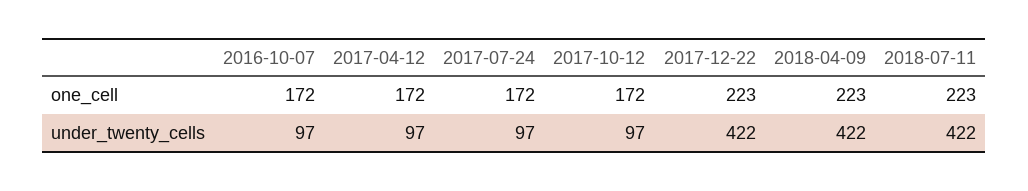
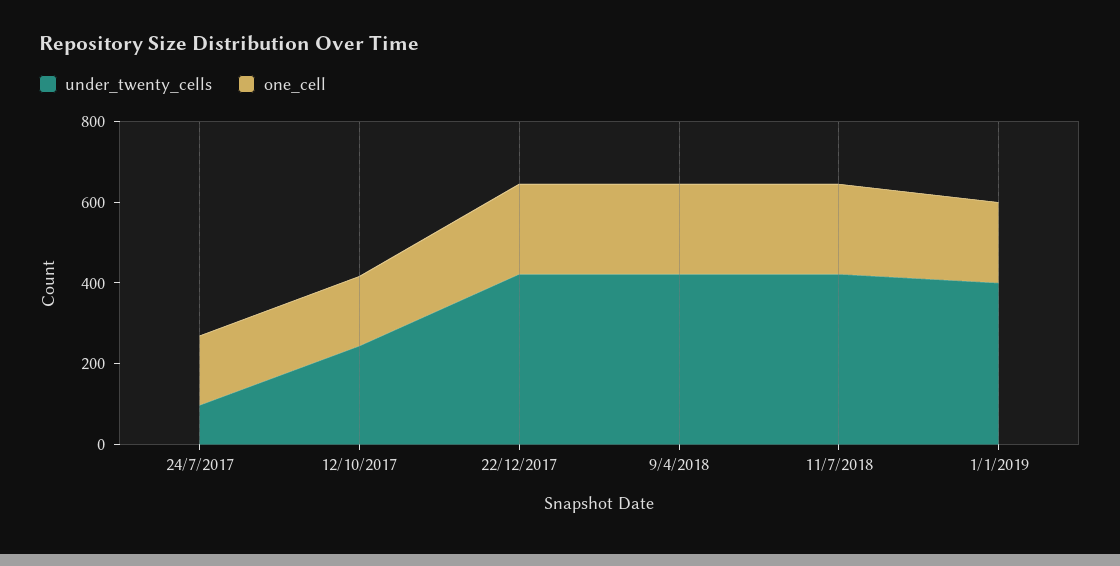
one_cell, 2016-10-07: 172 -> none
one_cell, 2017-04-12: 172 -> none
under_twenty_cells, 2016-10-07: 97 -> none
under_twenty_cells, 2017-04-12: 97 -> none
under_twenty_cells, 2017-10-12: 97 -> 250
under_twenty_cells, 1/1/2019: none -> 400
one_cell, 1/1/2019: none -> 200

